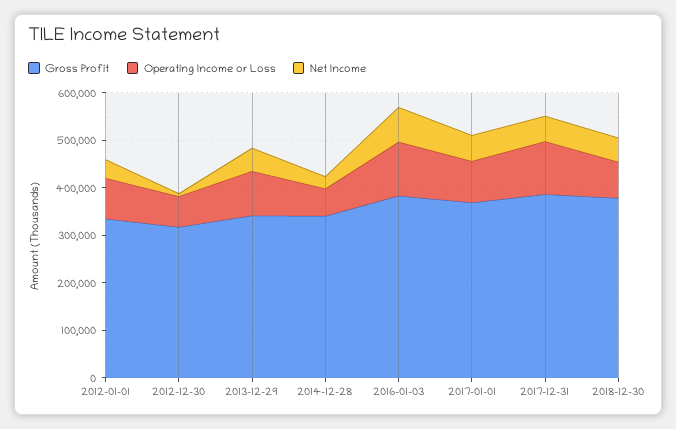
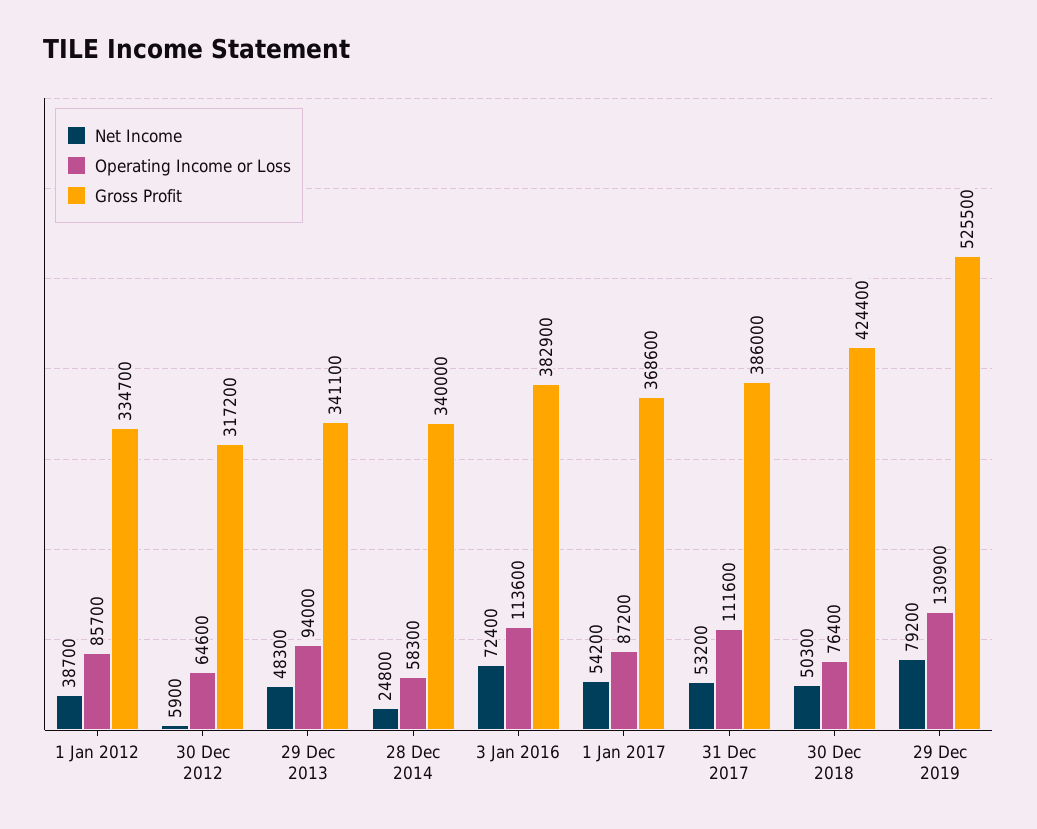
Gross Profit, 2018-12-30: 380000 -> 424400
Net Income, 29 Dec 2019: none -> 79200
Operating Income or Loss, 29 Dec 2019: none -> 130900
Gross Profit, 29 Dec 2019: none -> 525500

